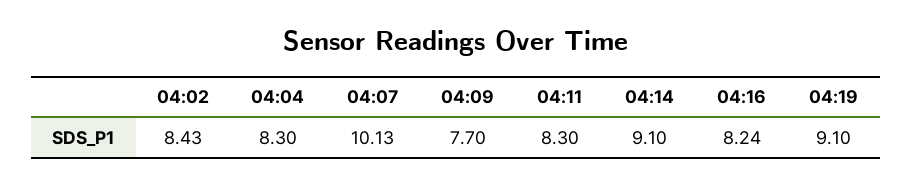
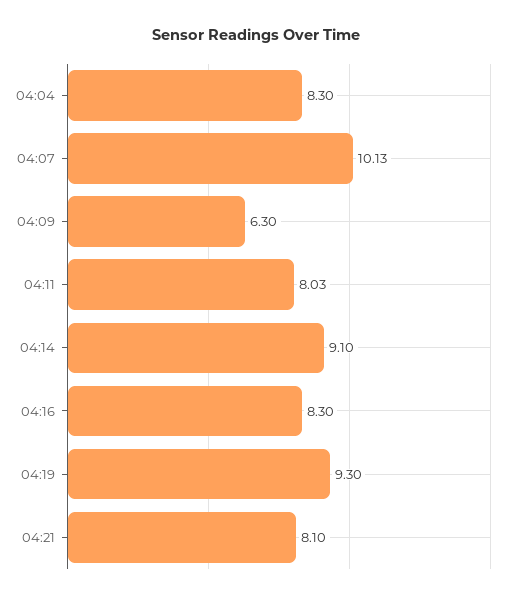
04:02: 8.43 -> none
04:09: 7.7 -> 6.3
04:11: 8.3 -> 8.03
04:16: 8.24 -> 8.3
04:19: 9.1 -> 9.3
04:21: none -> 8.1

